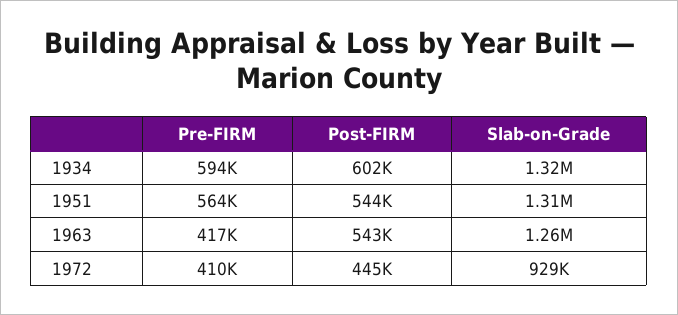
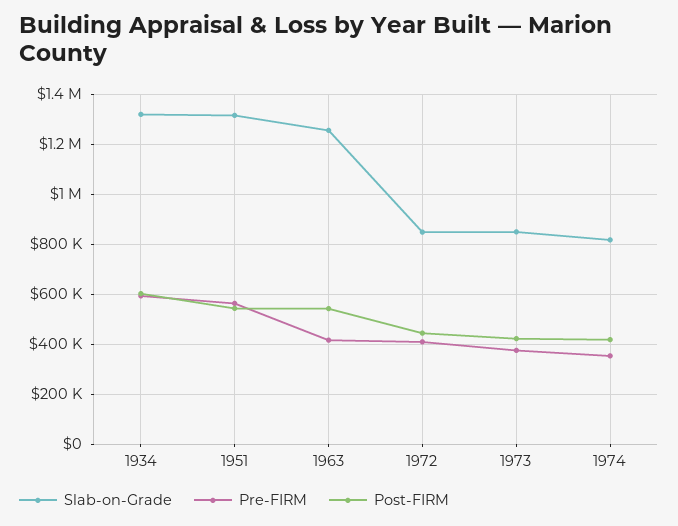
Slab-on-Grade, 1972: 929000 -> 850000
Slab-on-Grade, 1973: none -> 850000
Pre-FIRM, 1973: none -> 375000
Post-FIRM, 1973: none -> 425000
Slab-on-Grade, 1974: none -> 825000
Pre-FIRM, 1974: none -> 350000
Post-FIRM, 1974: none -> 425000

